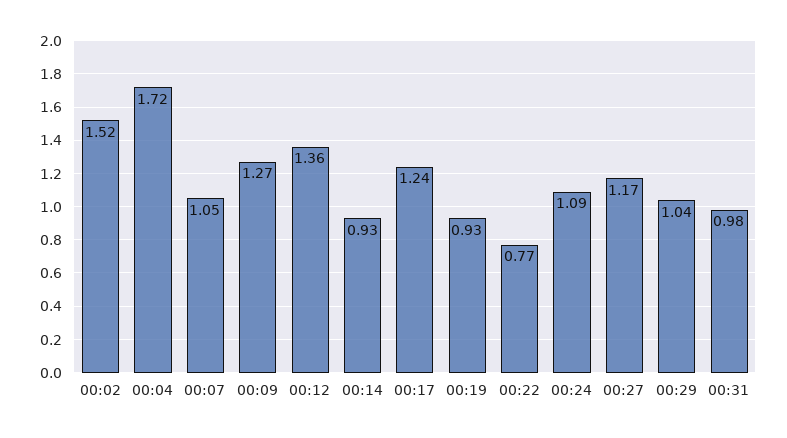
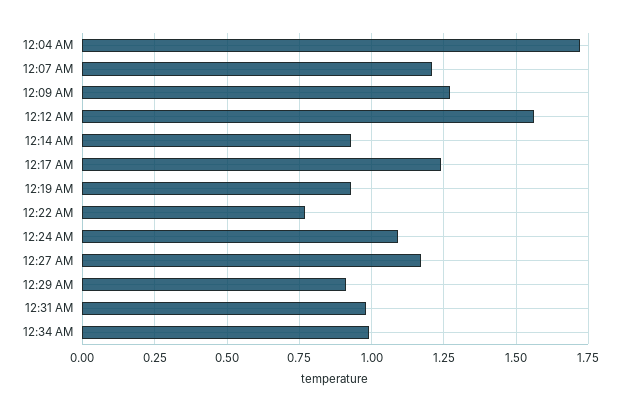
00:02: 1.52 -> none
00:07: 1.05 -> 1.2
00:12: 1.36 -> 1.55
00:29: 1.04 -> 0.9
12:34 AM: none -> 1

